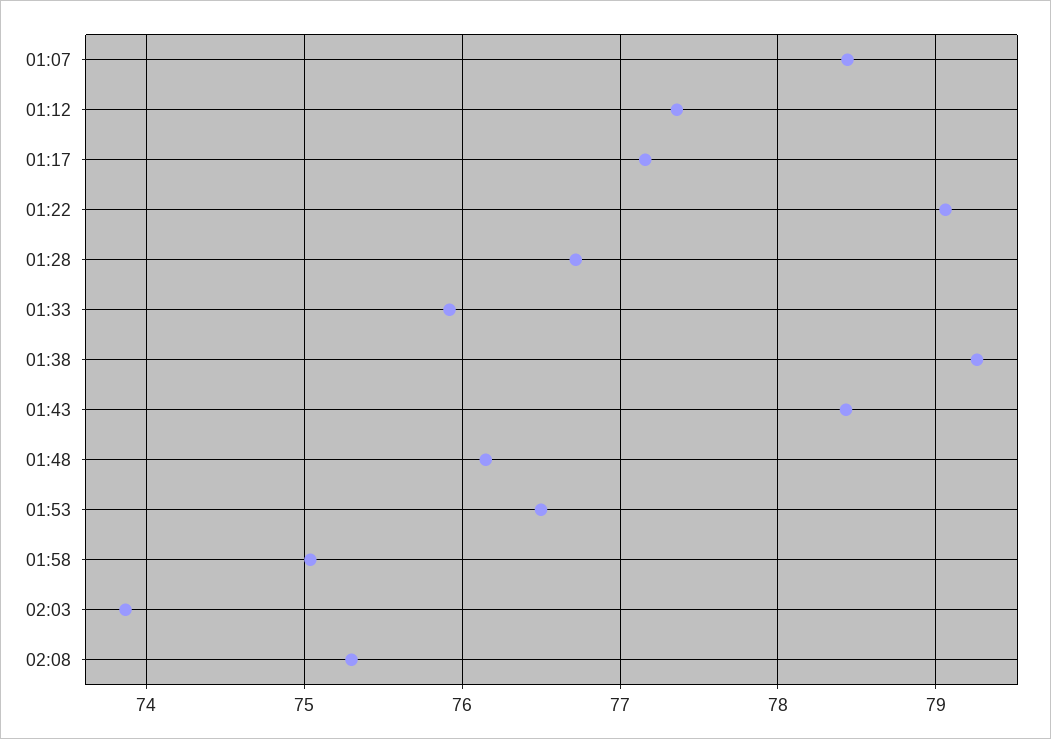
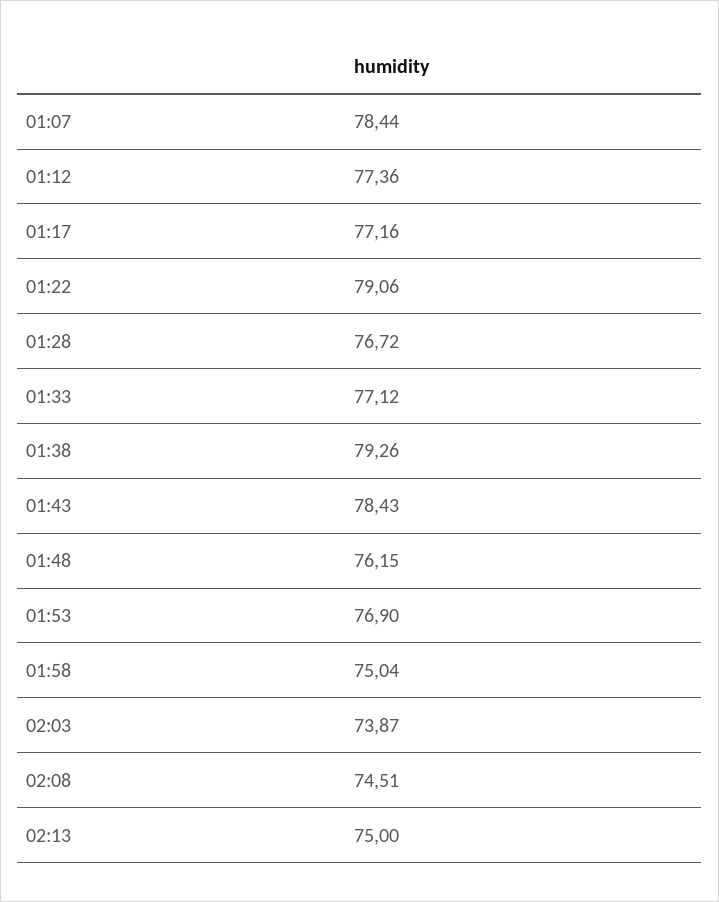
01:33: 75.9 -> 77.12
01:53: 76.5 -> 76.9
02:08: 75.3 -> 74.51
02:13: none -> 75

